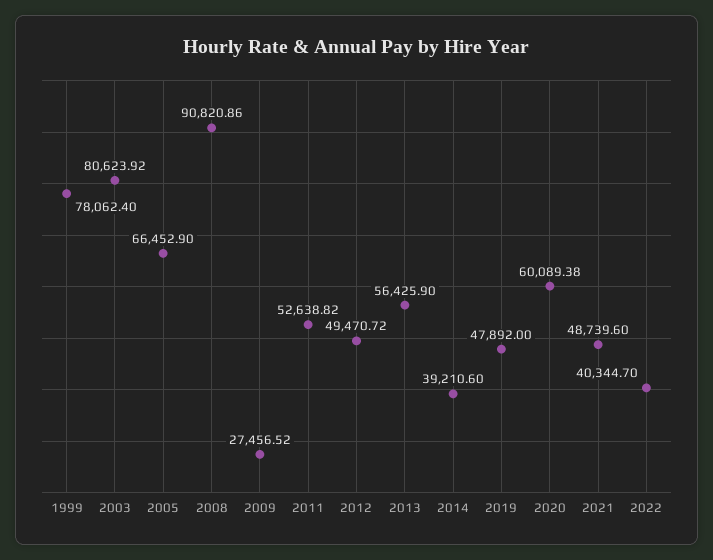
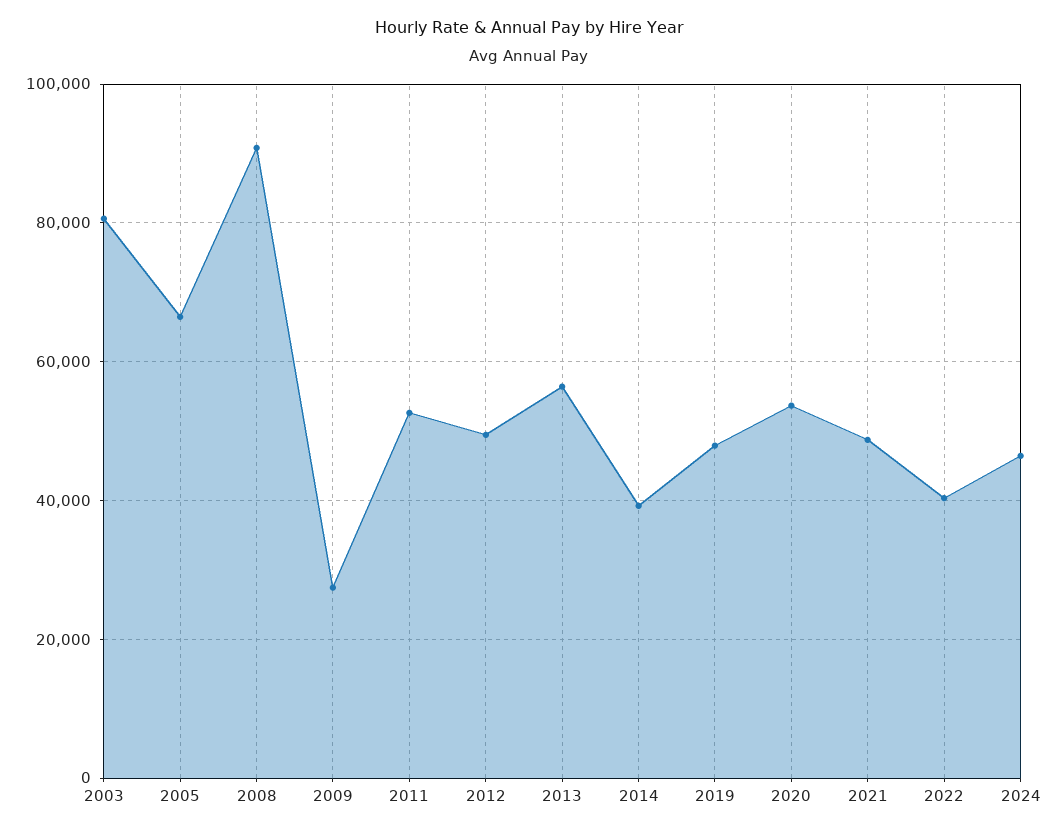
1999: 78062.4 -> none
2020: 60089.38 -> 54000
2024: none -> 46000

